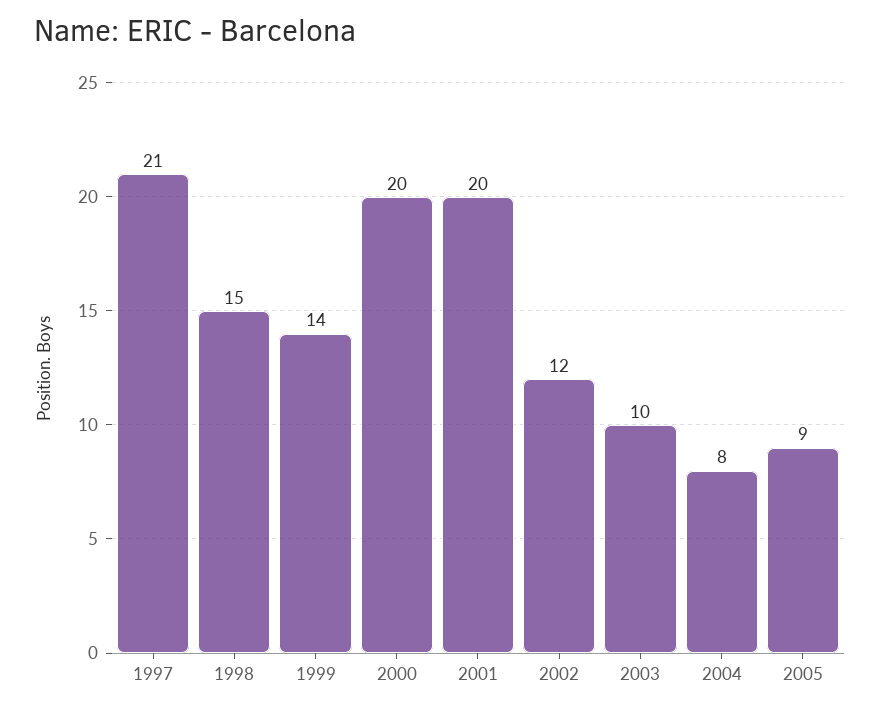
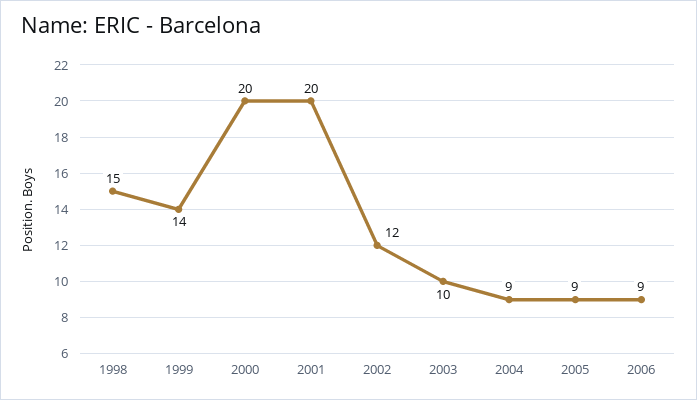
1997: 21 -> none
2004: 8 -> 9
2006: none -> 9

